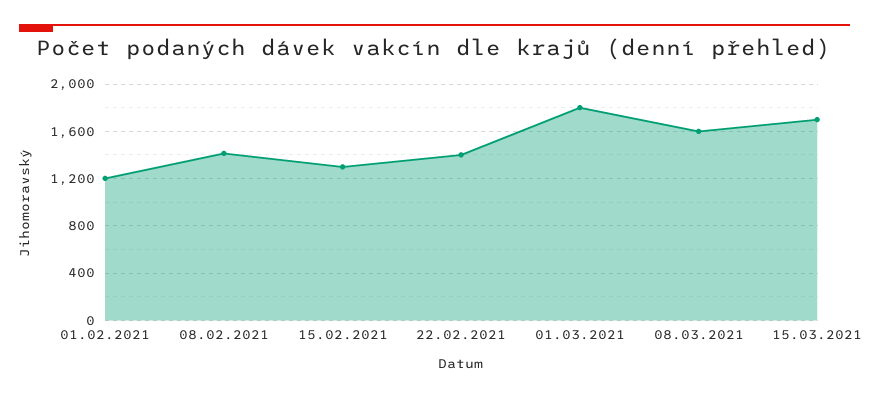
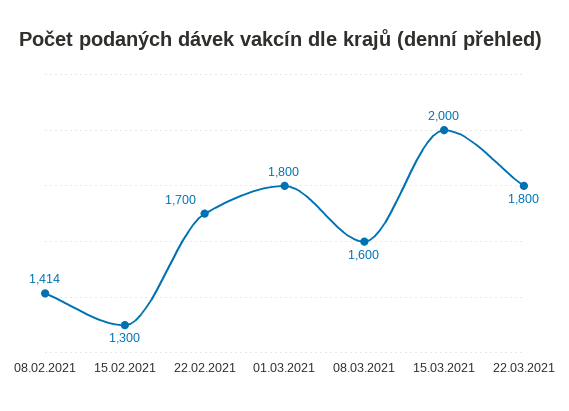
01.02.2021: 1200 -> none
22.02.2021: 1400 -> 1700
15.03.2021: 1700 -> 2000
22.03.2021: none -> 1800

